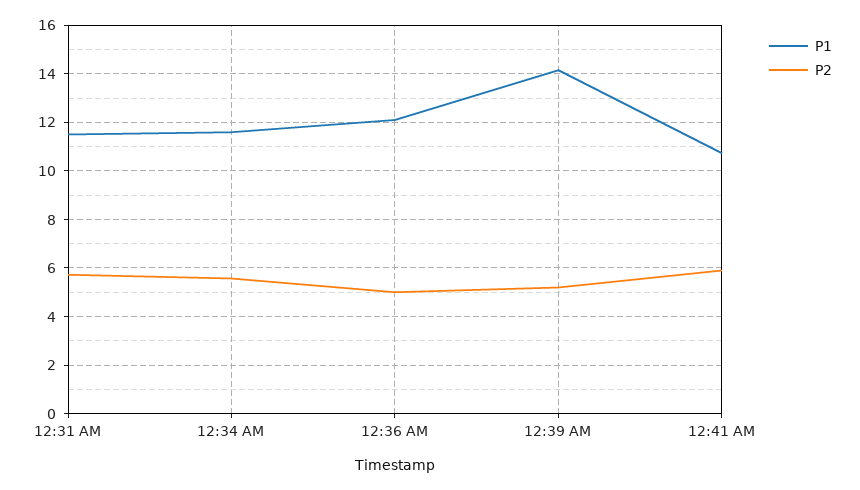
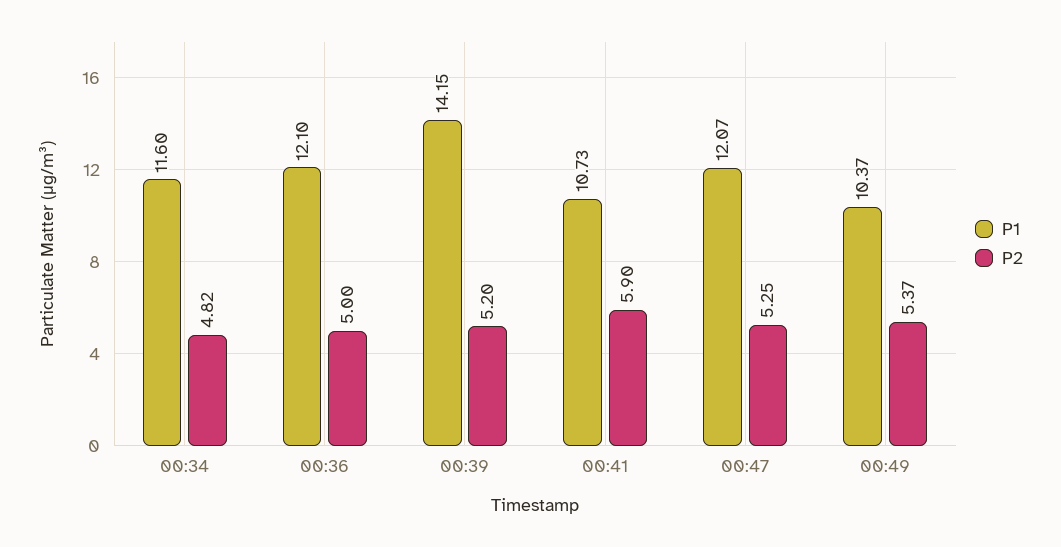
P1, 12:31 AM: 11.5 -> none
P2, 12:31 AM: 5.75 -> none
P2, 12:34 AM: 5.5 -> 4.82
P1, 00:47: none -> 12.07
P2, 00:47: none -> 5.25
P1, 00:49: none -> 10.37
P2, 00:49: none -> 5.37

